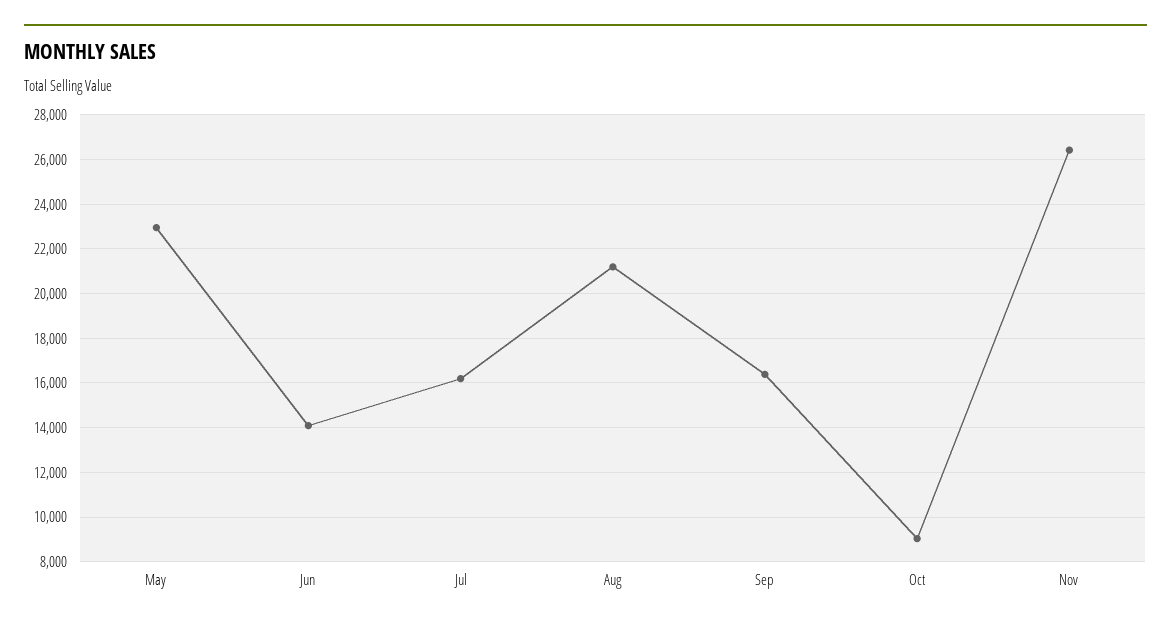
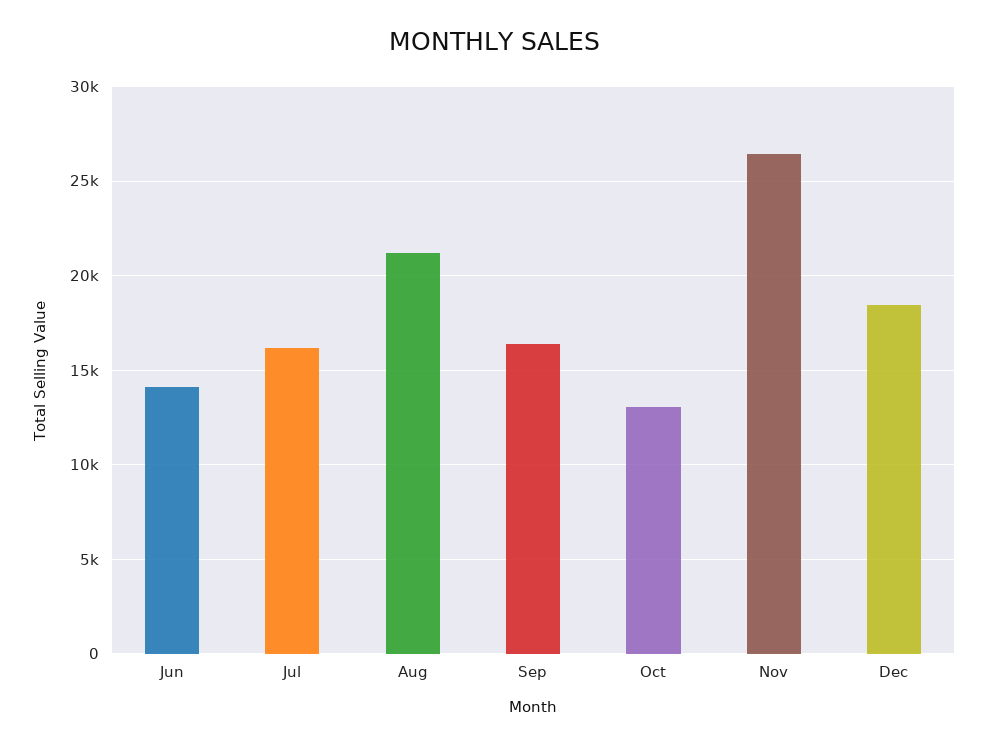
May: 23000 -> none
Oct: 9000 -> 13000
Dec: none -> 18500

